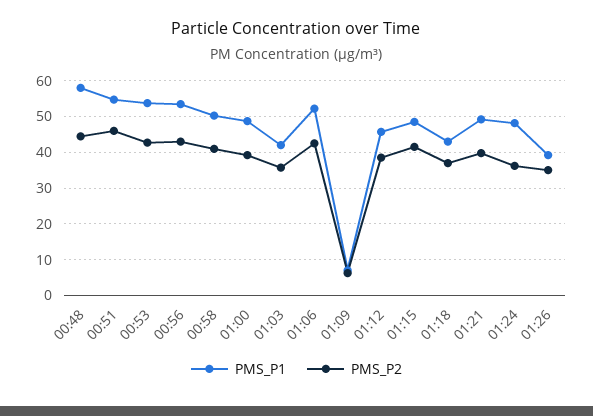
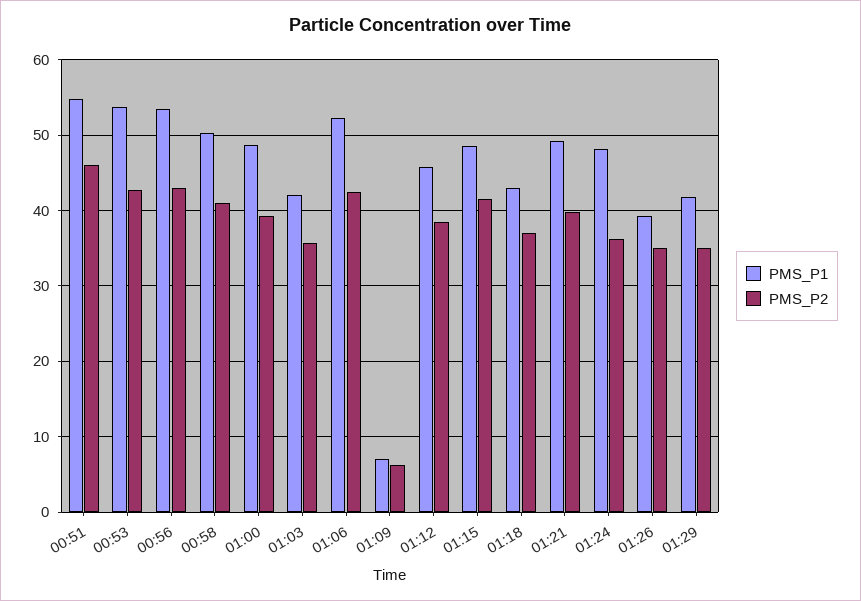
PMS_P1, 00:48: 58 -> none
PMS_P2, 00:48: 44 -> none
PMS_P1, 01:29: none -> 42
PMS_P2, 01:29: none -> 35

